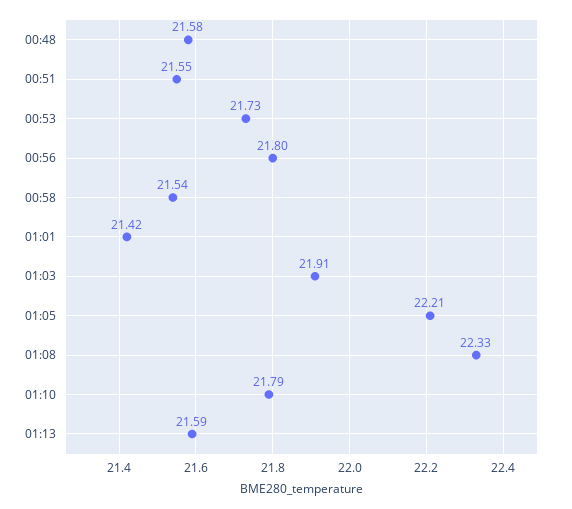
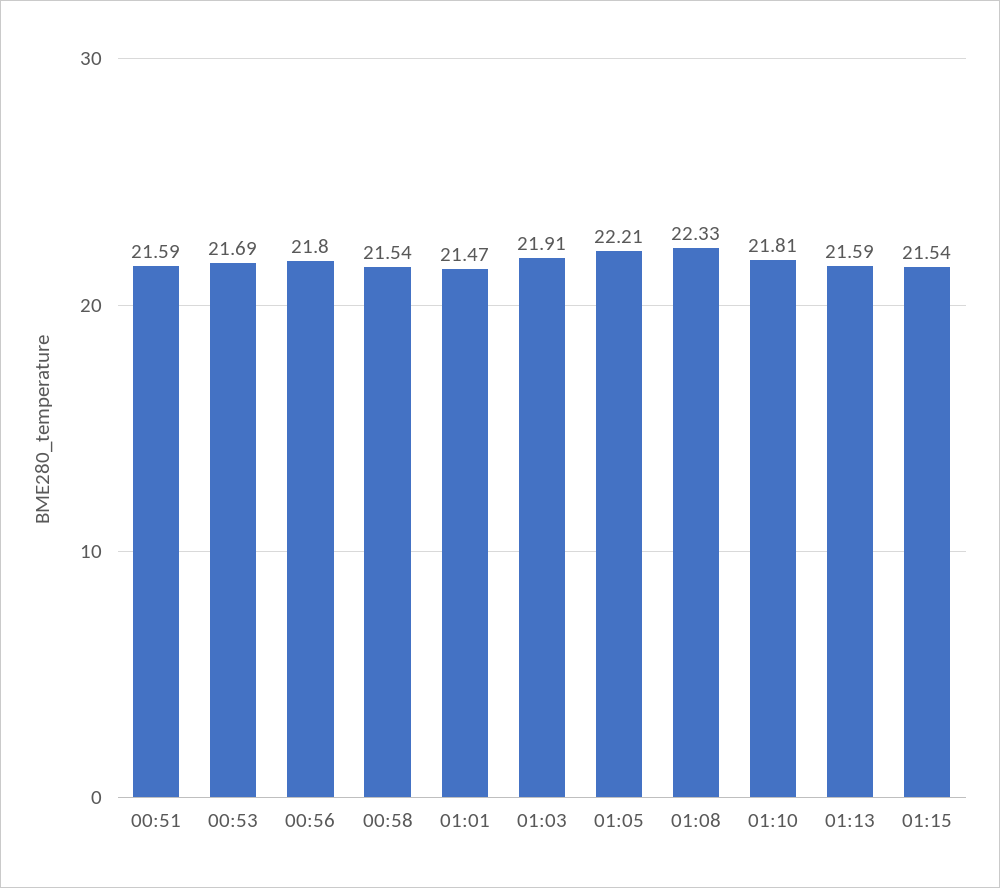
00:48: 21.58 -> none
00:51: 21.55 -> 21.59
00:53: 21.73 -> 21.69
01:01: 21.42 -> 21.47
01:10: 21.79 -> 21.81
01:15: none -> 21.54

